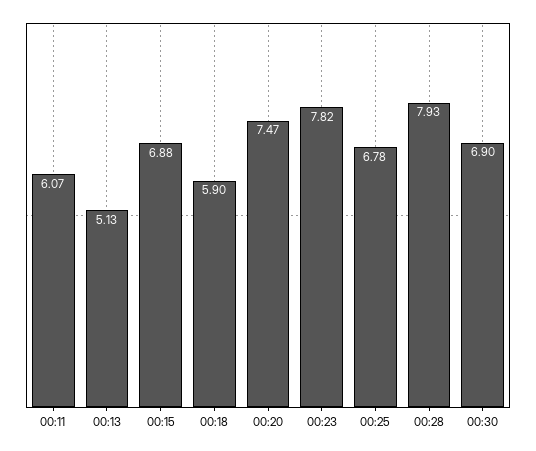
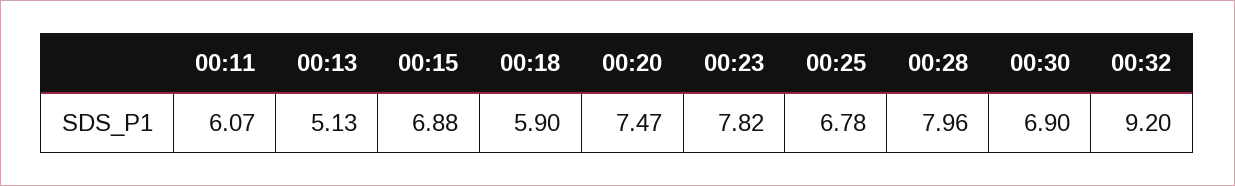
00:28: 7.93 -> 7.96
00:32: none -> 9.2

